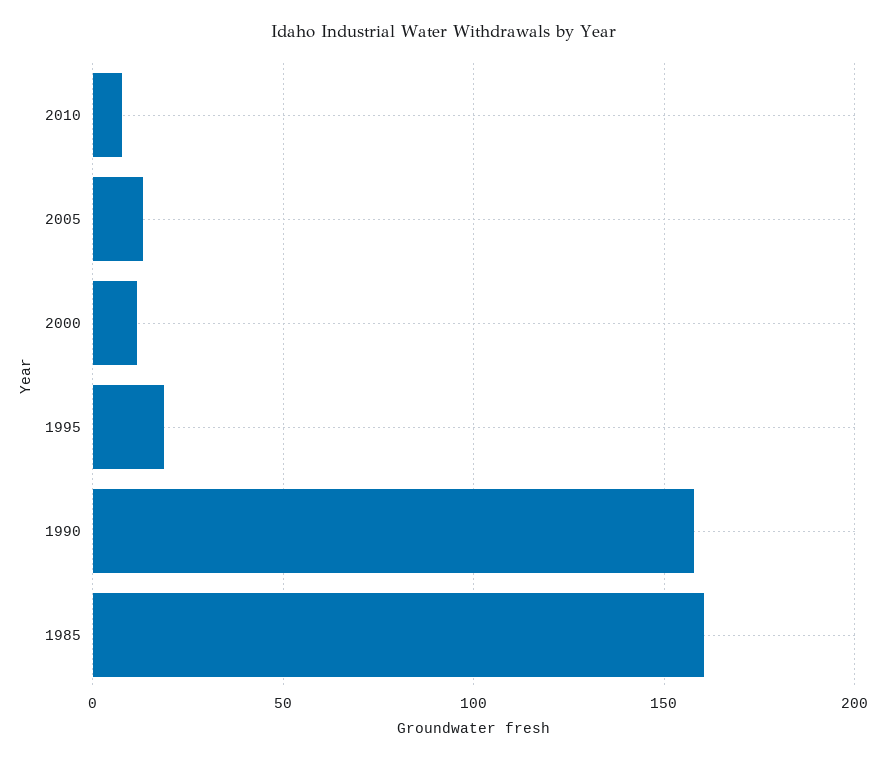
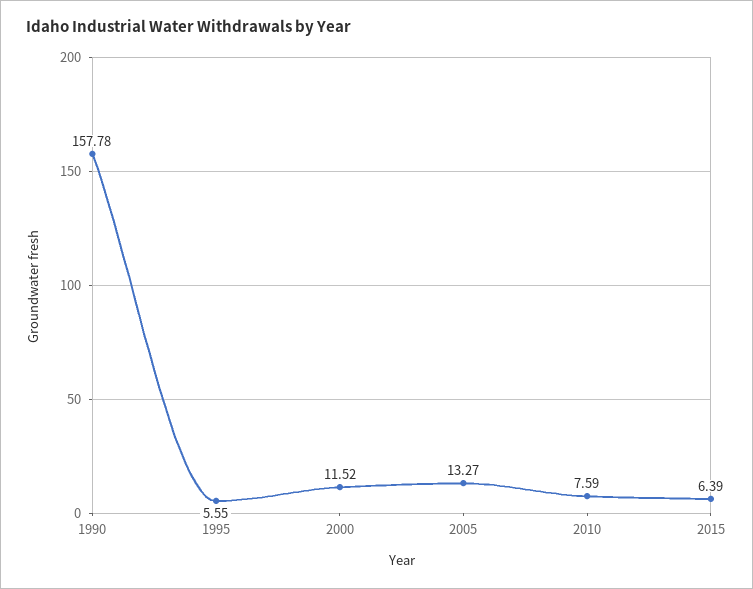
1995: 20 -> 5.55
1985: 160 -> none
2015: none -> 6.39

